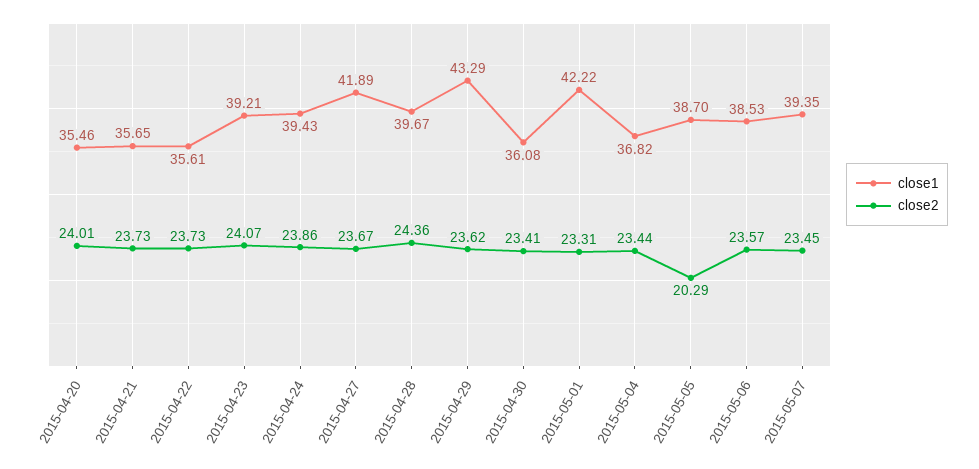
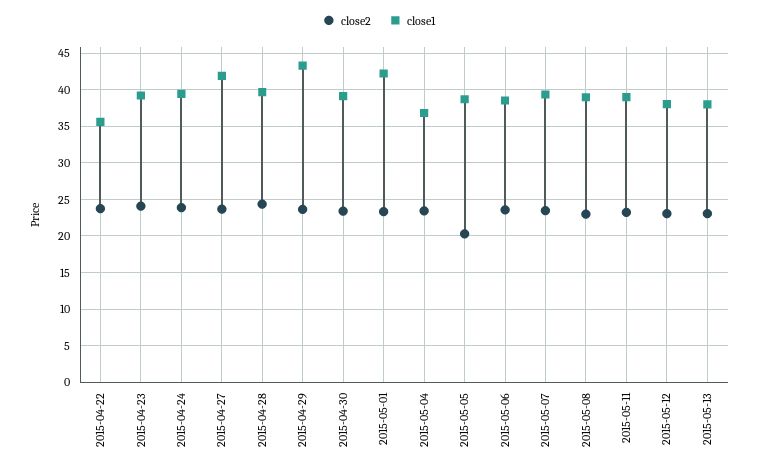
close1, 2015-04-20: 35.46 -> none
close2, 2015-04-20: 24.01 -> none
close1, 2015-04-21: 35.65 -> none
close2, 2015-04-21: 23.73 -> none
close1, 2015-04-30: 36.08 -> 39
close2, 2015-05-08: none -> 23
close1, 2015-05-08: none -> 39
close2, 2015-05-11: none -> 23
close1, 2015-05-11: none -> 39
close2, 2015-05-12: none -> 23
close1, 2015-05-12: none -> 38
close2, 2015-05-13: none -> 23
close1, 2015-05-13: none -> 38

